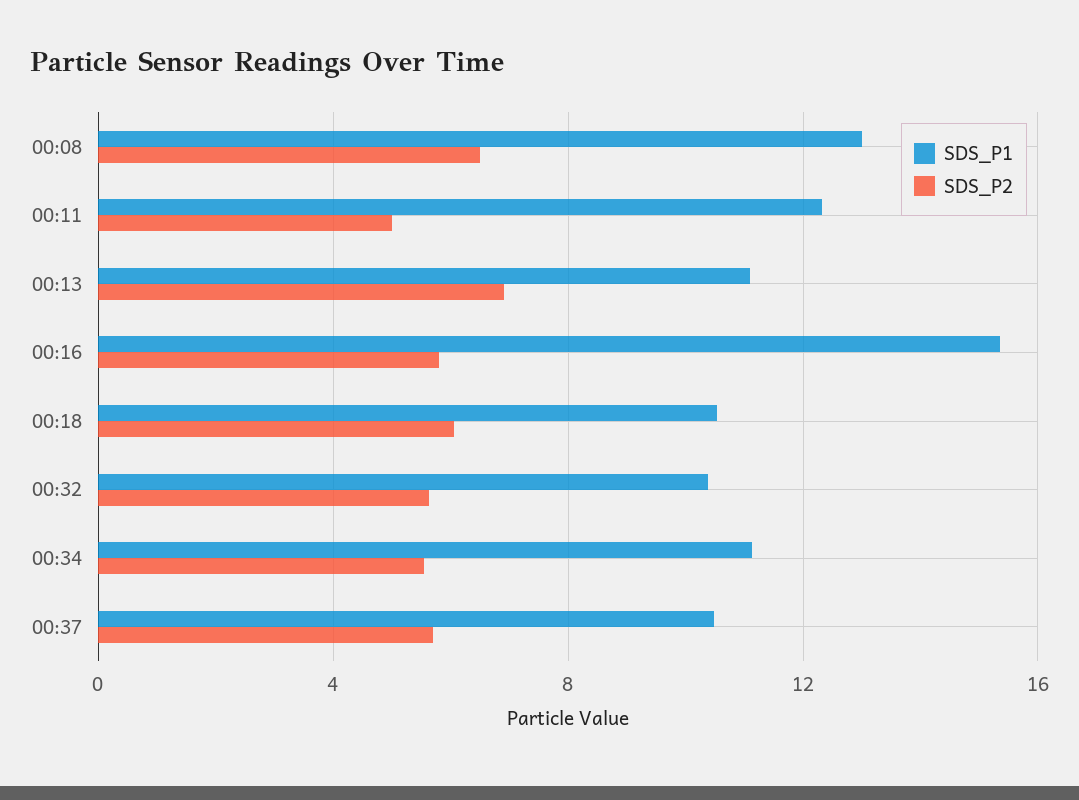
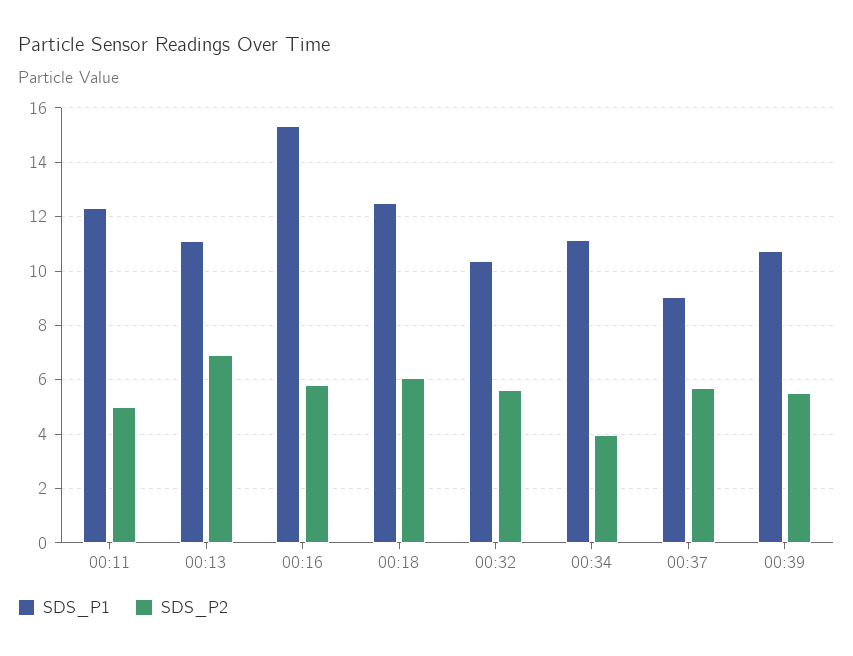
SDS_P1, 00:08: 13 -> none
SDS_P2, 00:08: 6.5 -> none
SDS_P1, 00:18: 10.5 -> 12.5
SDS_P2, 00:34: 5.5 -> 4
SDS_P1, 00:37: 10.5 -> 9
SDS_P1, 00:39: none -> 10.75
SDS_P2, 00:39: none -> 5.5

